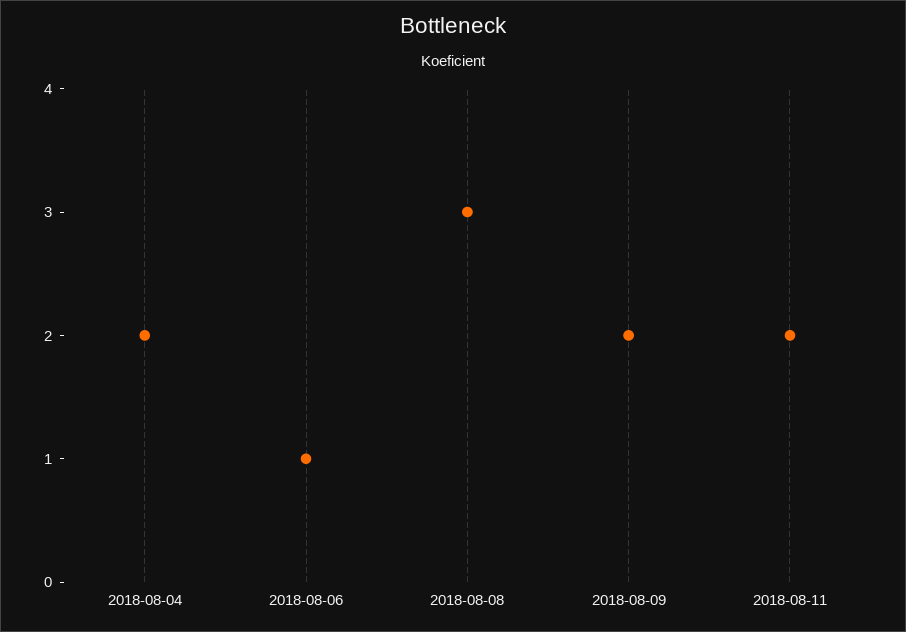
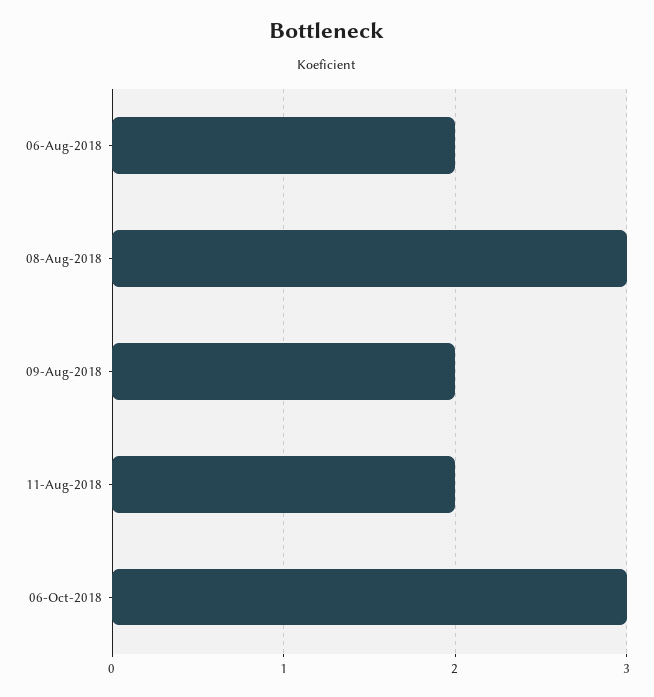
2018-08-04: 2 -> none
2018-08-06: 1 -> 2
06-Oct-2018: none -> 3

